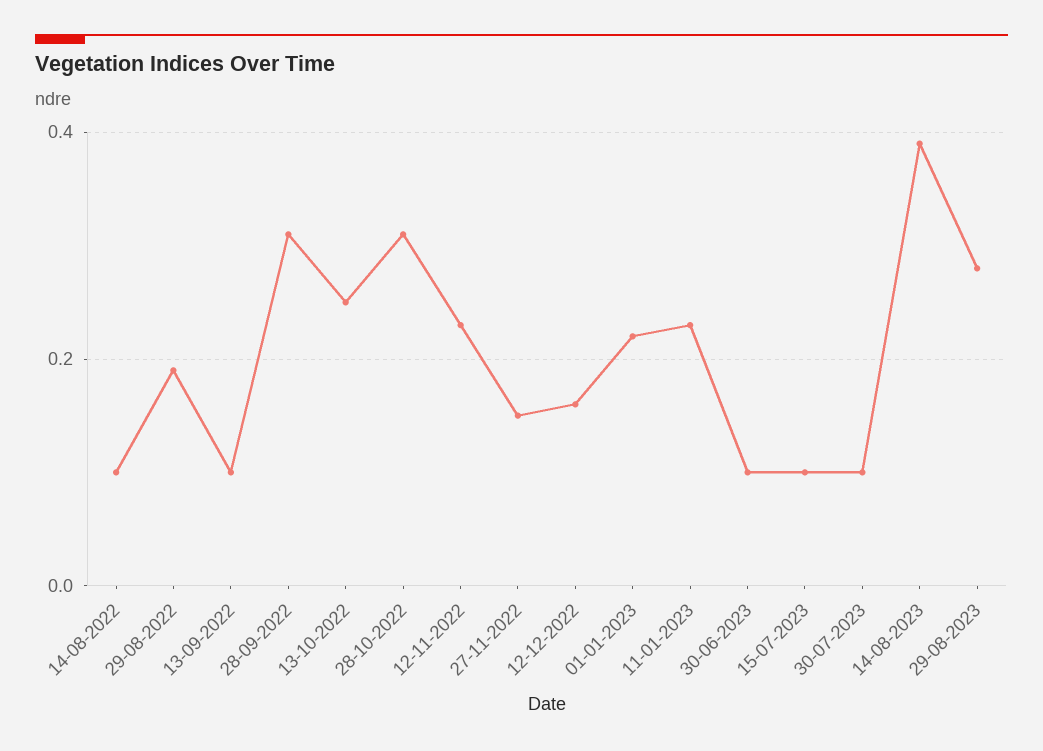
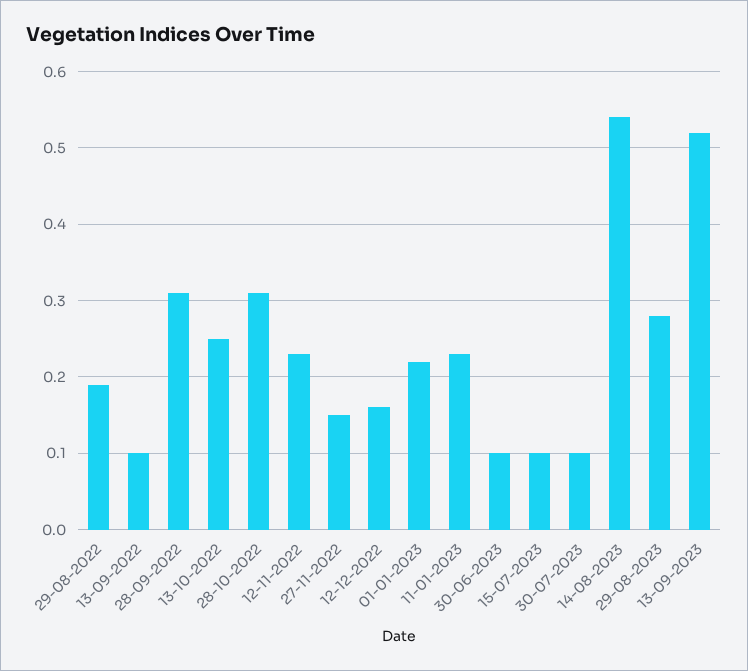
14-08-2022: 0.1 -> none
14-08-2023: 0.4 -> 0.54
13-09-2023: none -> 0.52

